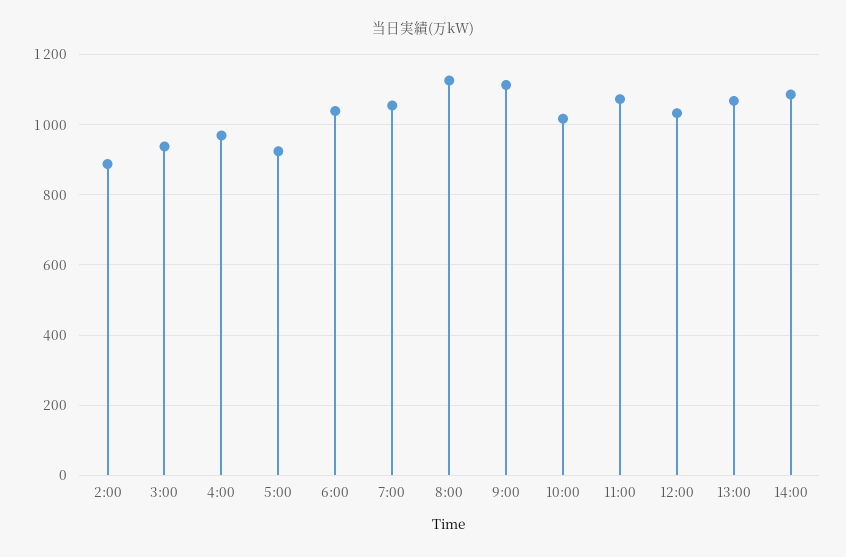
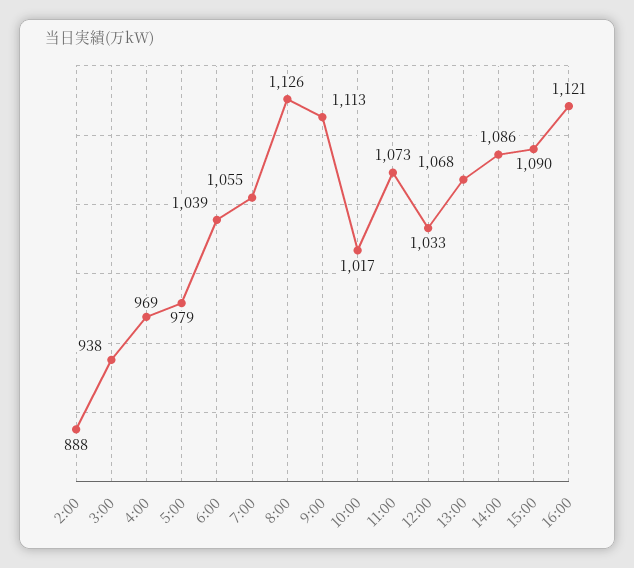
5:00: 920 -> 979
15:00: none -> 1090
16:00: none -> 1121

